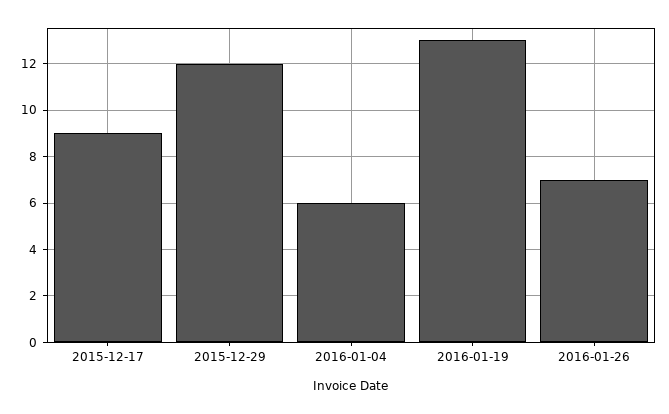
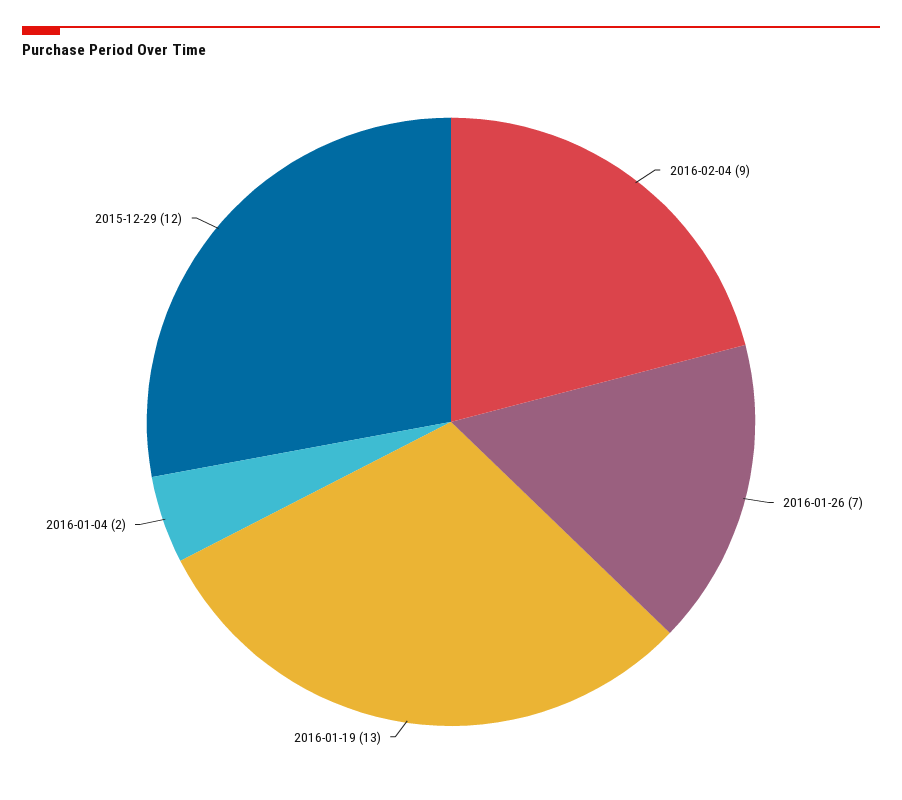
2015-12-17: 9 -> none
2016-01-04: 6 -> 2
2016-02-04: none -> 9

